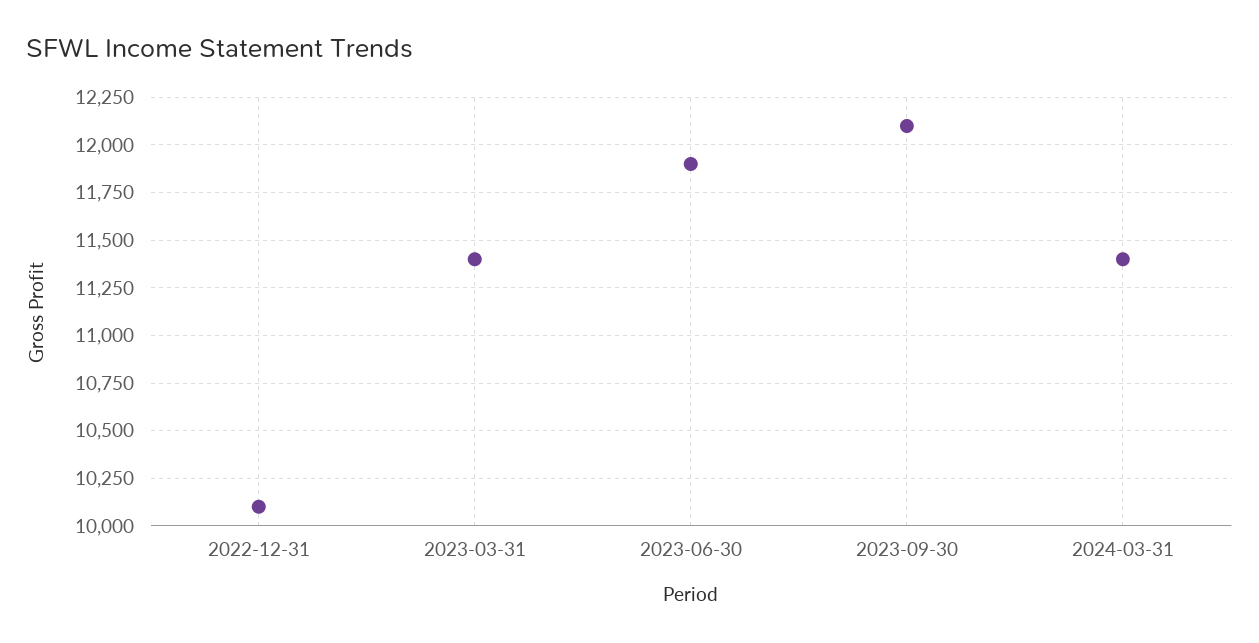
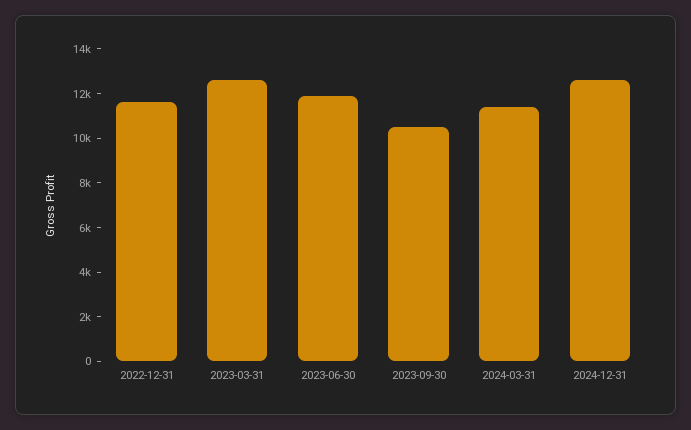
2022-12-31: 10100 -> 11500
2023-03-31: 11400 -> 12500
2023-09-30: 12100 -> 10500
2024-12-31: none -> 12500

